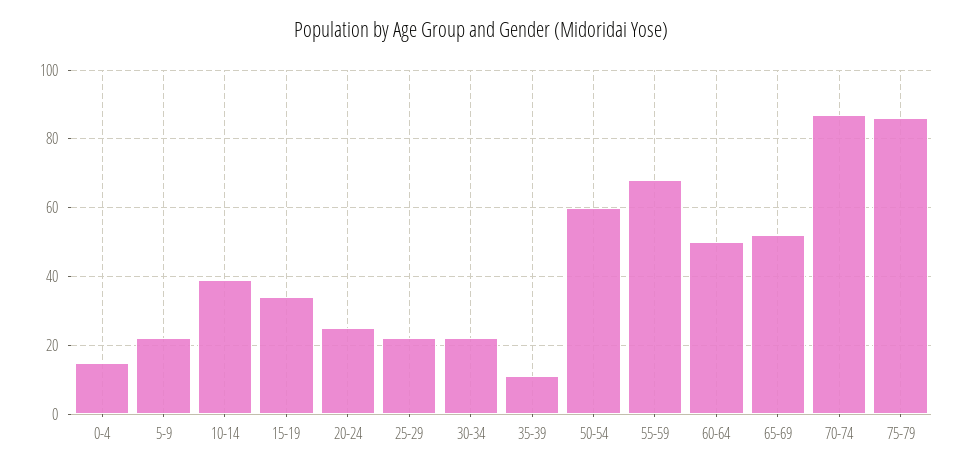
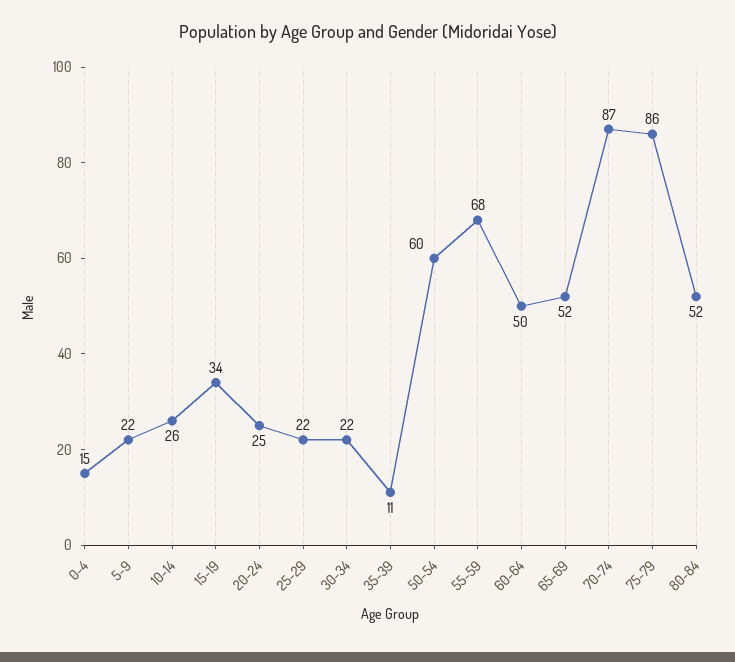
10-14: 40 -> 26
80-84: none -> 52

